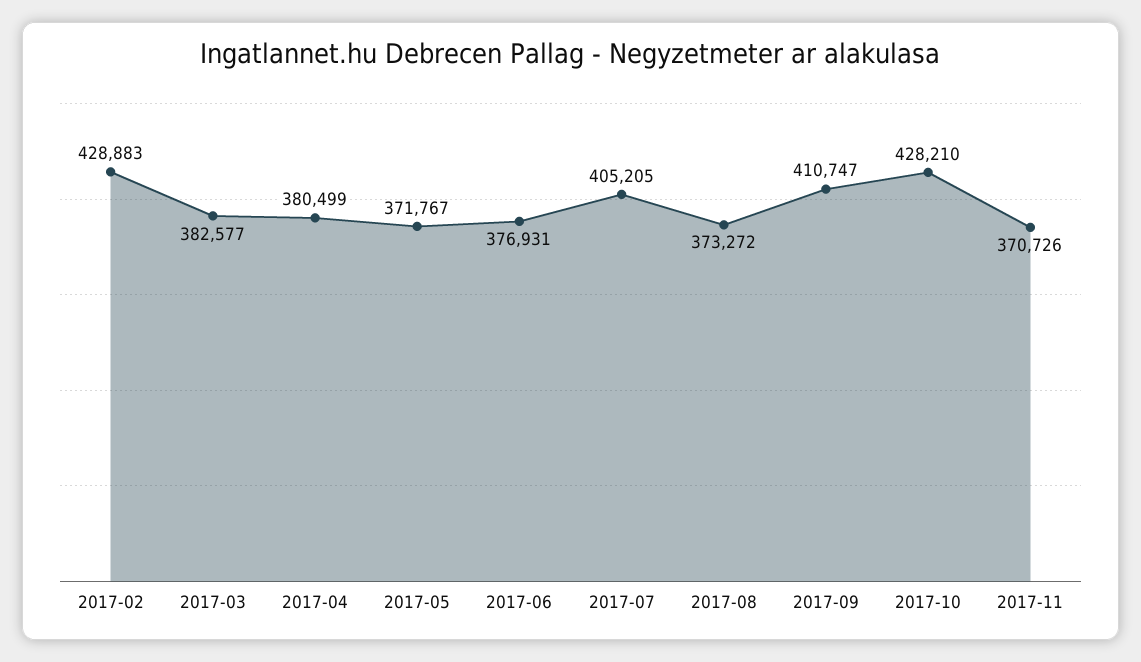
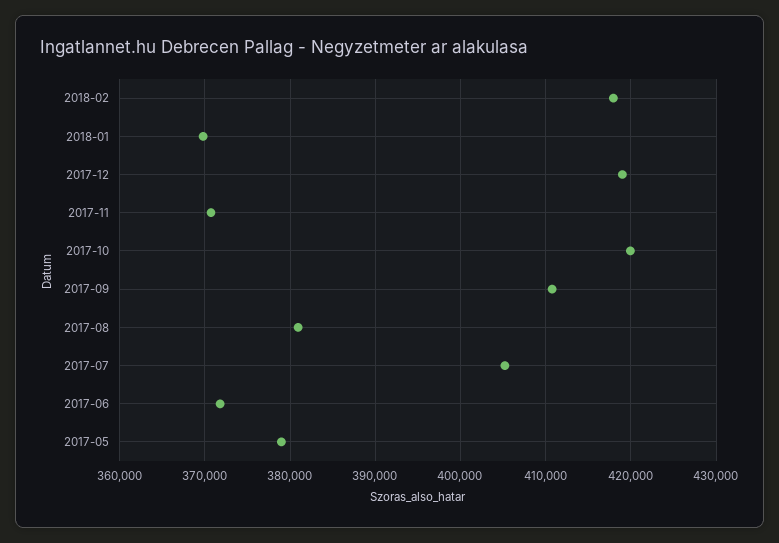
2017-02: 428883 -> none
2017-03: 382577 -> none
2017-04: 380499 -> none
2017-05: 371767 -> 379000
2017-06: 376931 -> 372000
2017-08: 373272 -> 381000
2017-10: 428210 -> 420000
2018-02: none -> 418000
2018-01: none -> 370000
2017-12: none -> 419000

